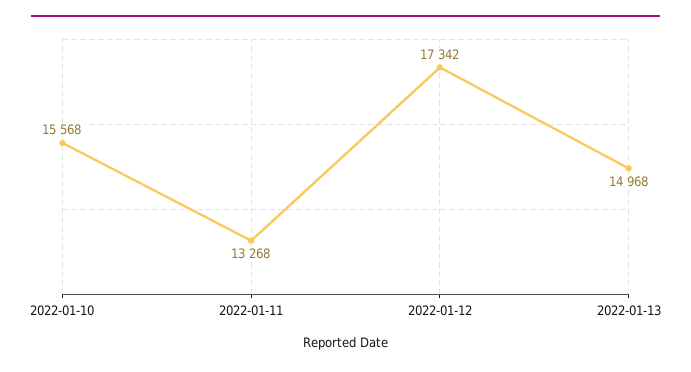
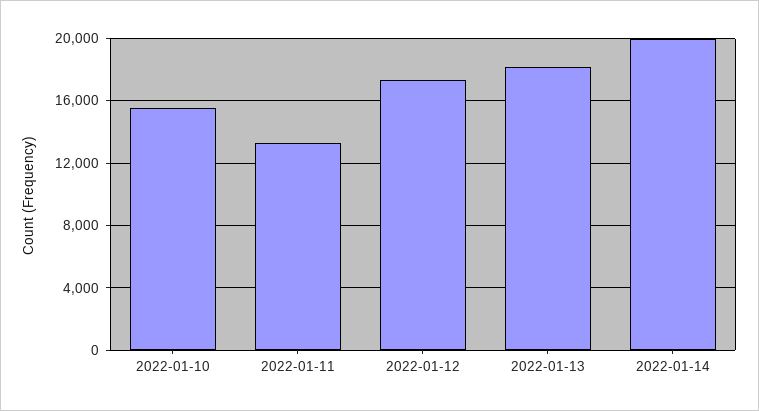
2022-01-13: 14968 -> 18000
2022-01-14: none -> 20000

